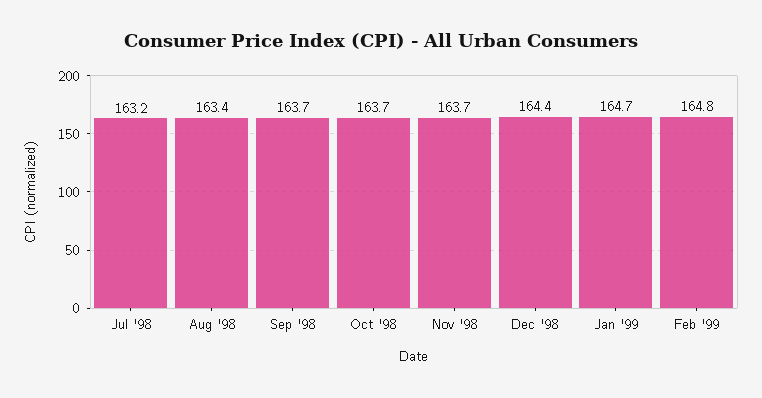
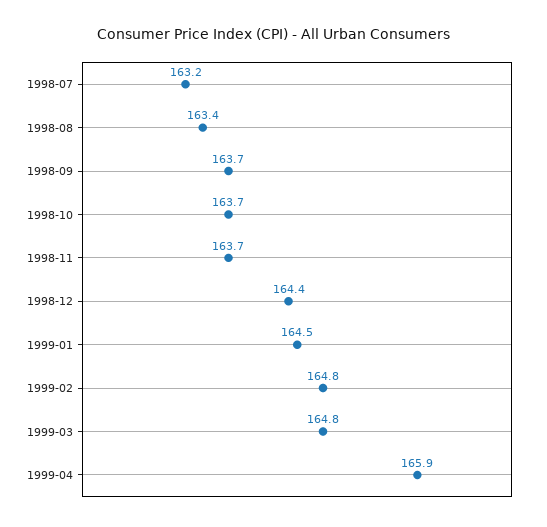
Jan '99: 164.7 -> 164.5
1999-03: none -> 164.8
1999-04: none -> 165.9

